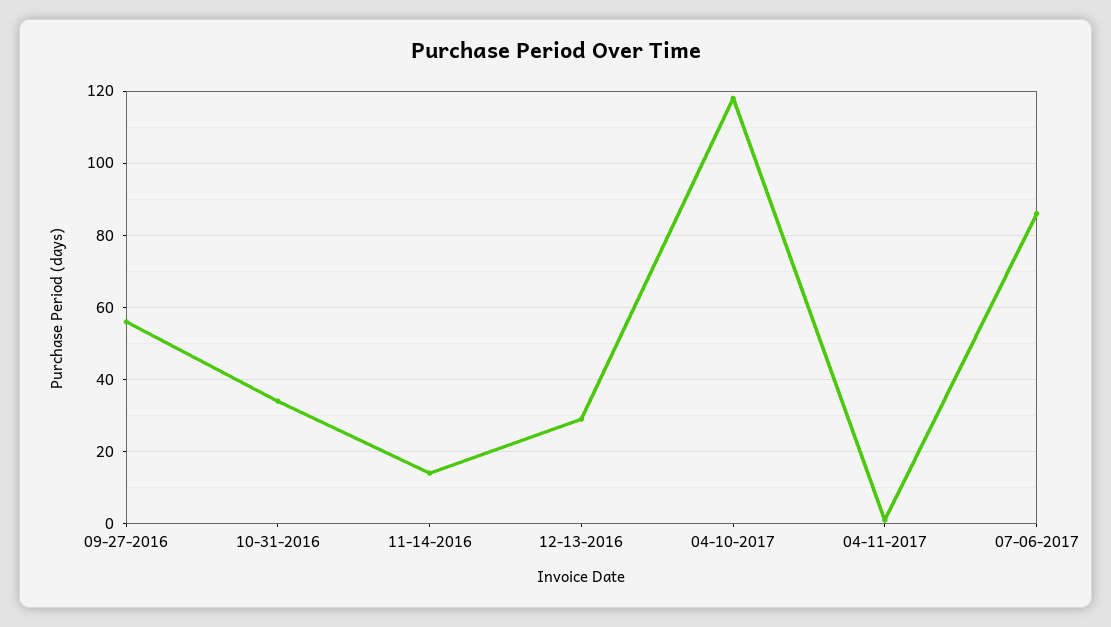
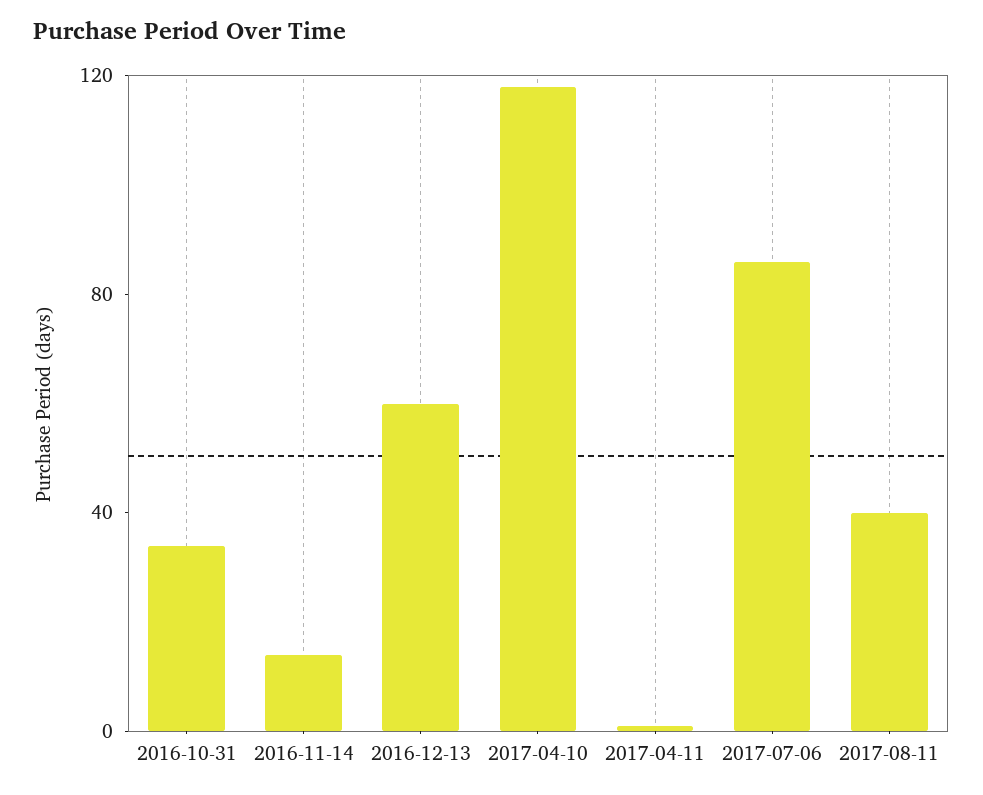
09-27-2016: 55 -> none
12-13-2016: 30 -> 60
2017-08-11: none -> 40

